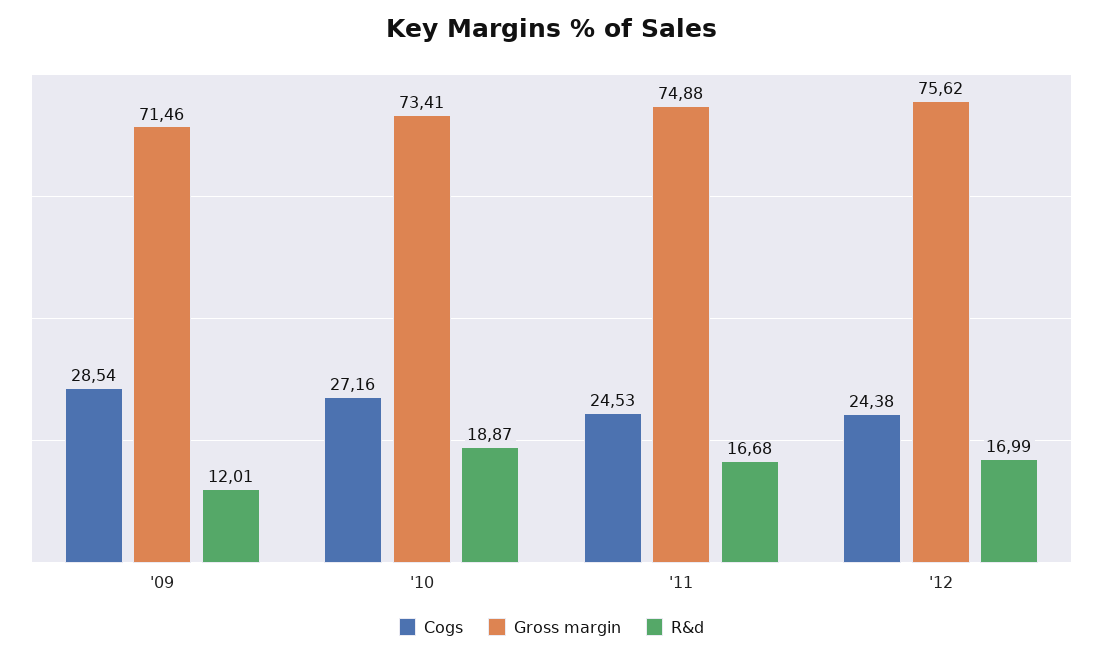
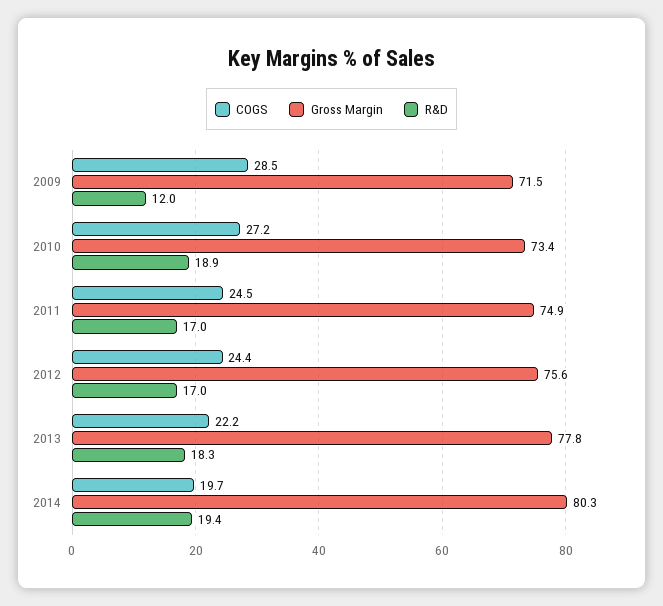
R&d, '11: 16.68 -> 17
Cogs, 2013: none -> 22.2
Gross margin, 2013: none -> 77.8
R&d, 2013: none -> 18.3
Cogs, 2014: none -> 19.7
Gross margin, 2014: none -> 80.3
R&d, 2014: none -> 19.4

